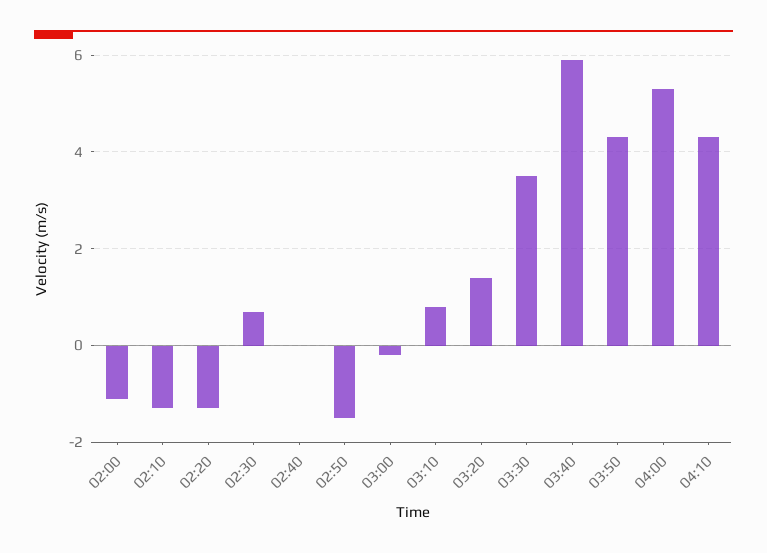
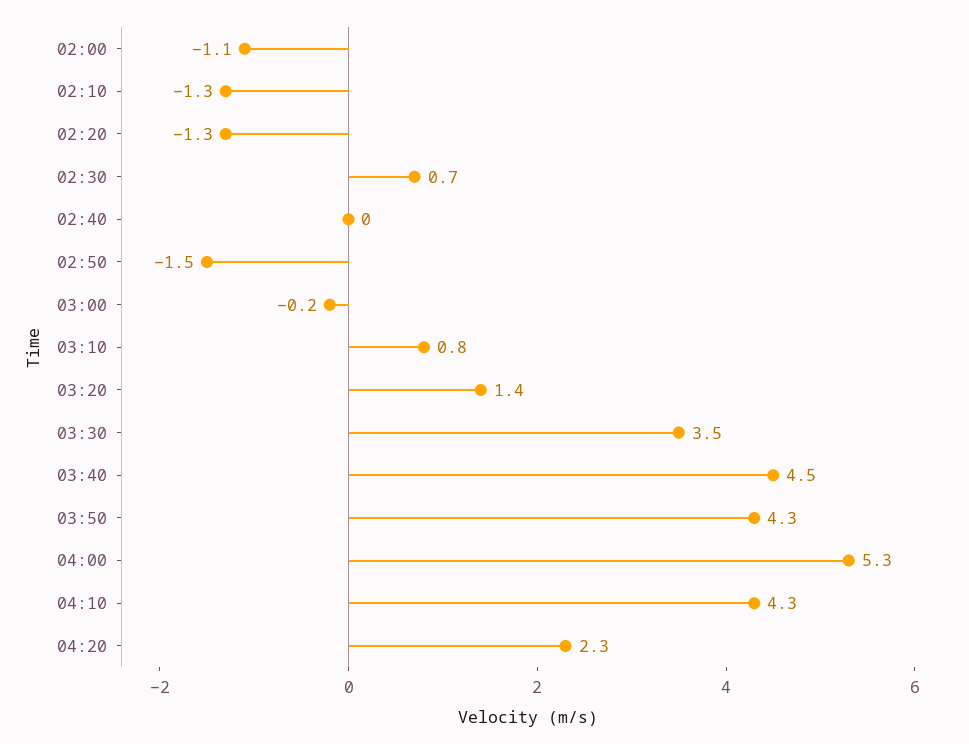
03:40: 6 -> 4.5
04:20: none -> 2.3

